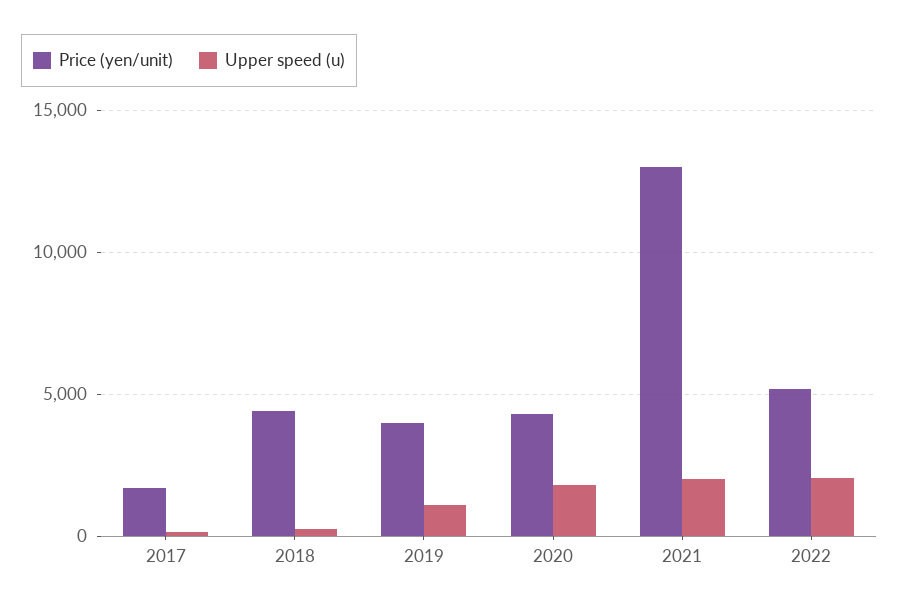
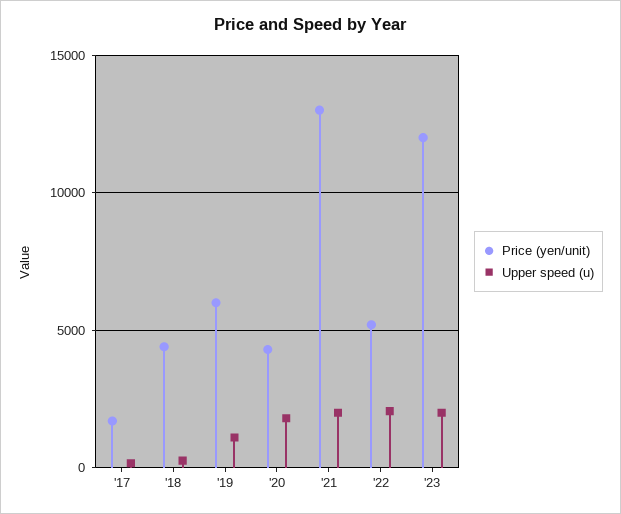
Price (yen/unit), 2019: 4000 -> 6000
Price (yen/unit), '23: none -> 12000
Upper speed (u), '23: none -> 2000

